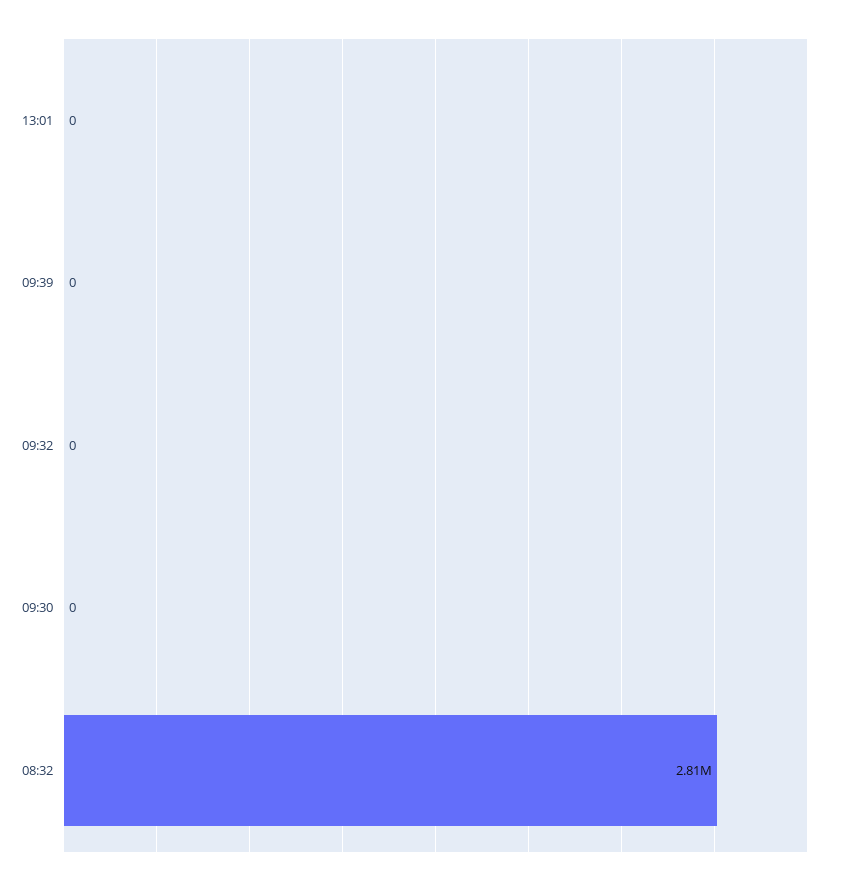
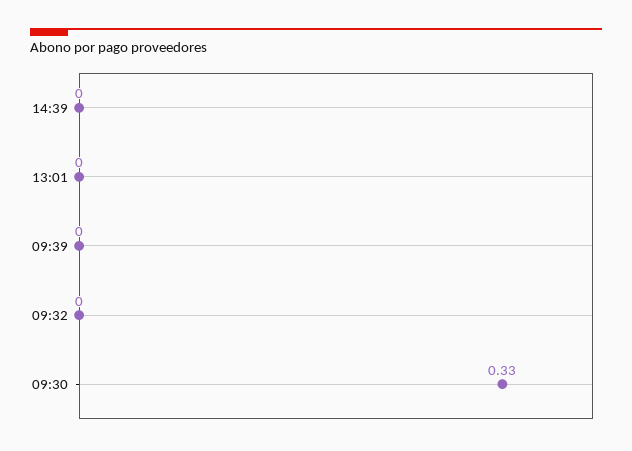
09:30: 0 -> 0.33
08:32: 2810000 -> none
14:39: none -> 0

